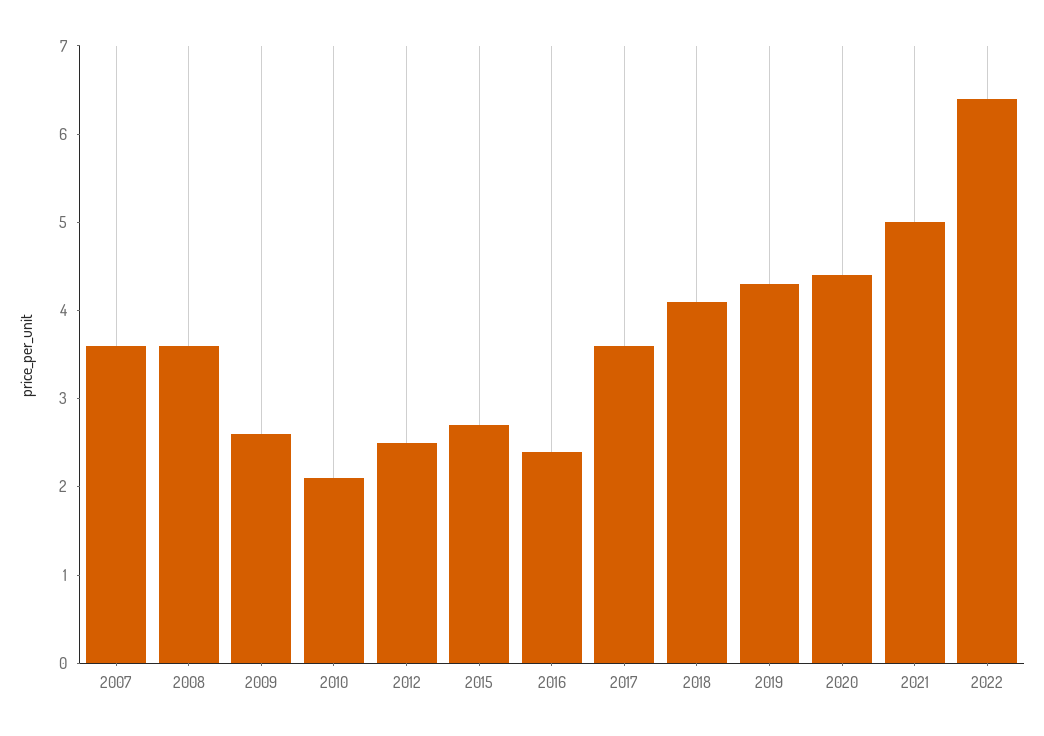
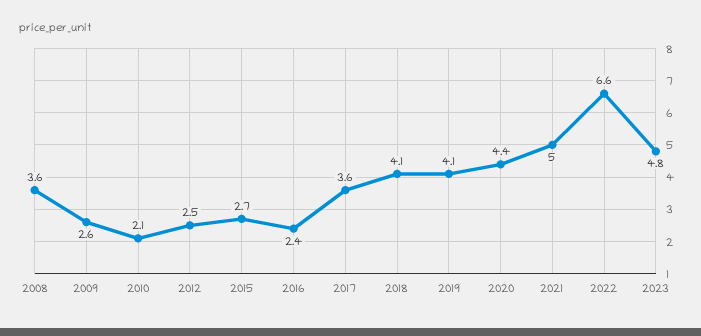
2007: 3.6 -> none
2019: 4.3 -> 4.1
2022: 6.4 -> 6.6
2023: none -> 4.8

